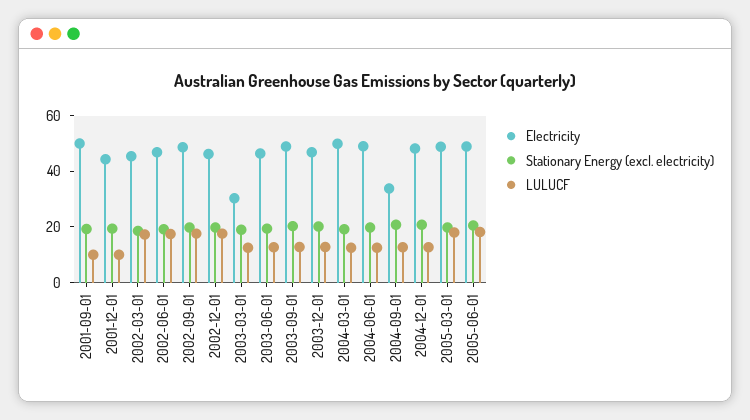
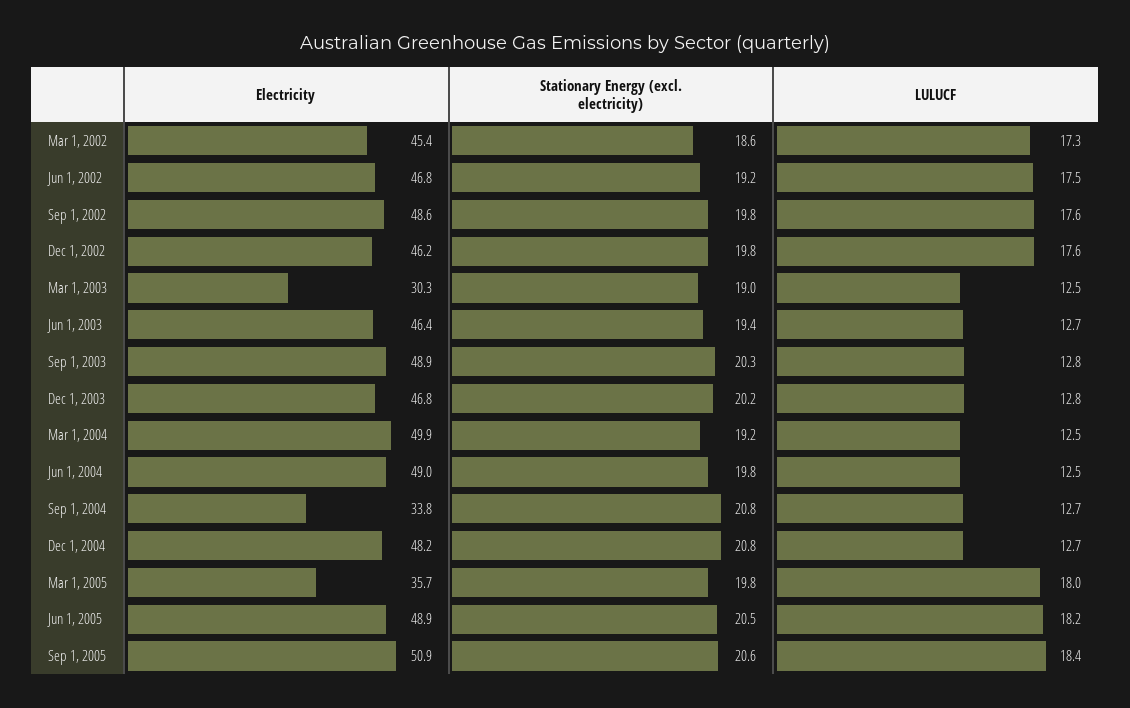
Electricity, 2001-09-01: 50 -> none
Stationary Energy (excl. electricity), 2001-09-01: 20 -> none
LULUCF, 2001-09-01: 10 -> none
Electricity, 2001-12-01: 45 -> none
Stationary Energy (excl. electricity), 2001-12-01: 20 -> none
LULUCF, 2001-12-01: 10 -> none
Electricity, 2005-03-01: 50 -> 35.7
Electricity, Sep 1, 2005: none -> 50.9
Stationary Energy (excl. electricity), Sep 1, 2005: none -> 20.6
LULUCF, Sep 1, 2005: none -> 18.4

